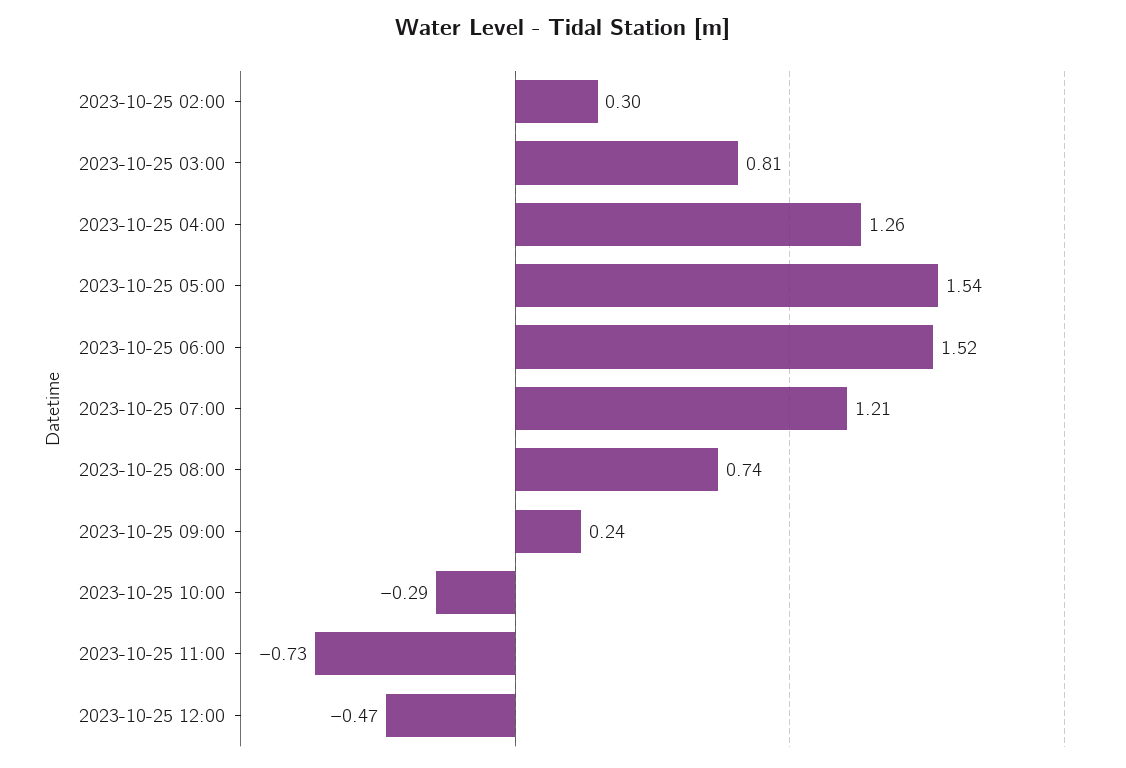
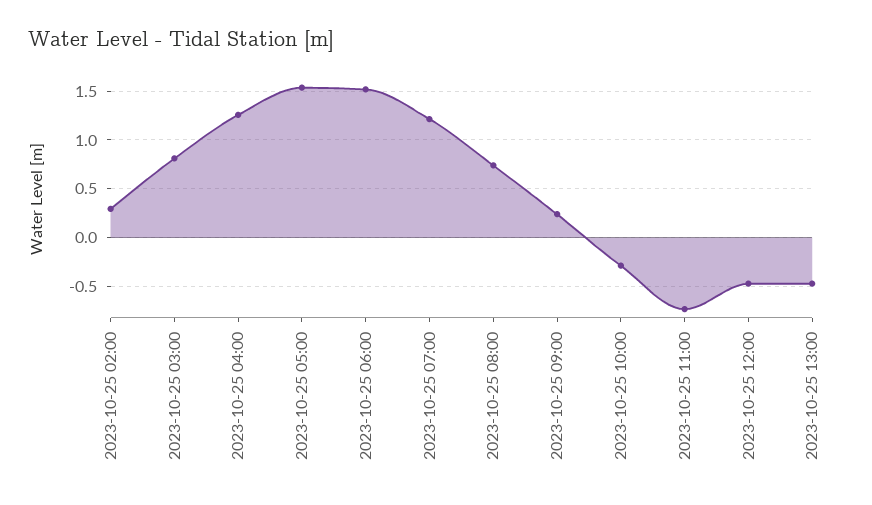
2023-10-25 13:00: none -> -0.5

